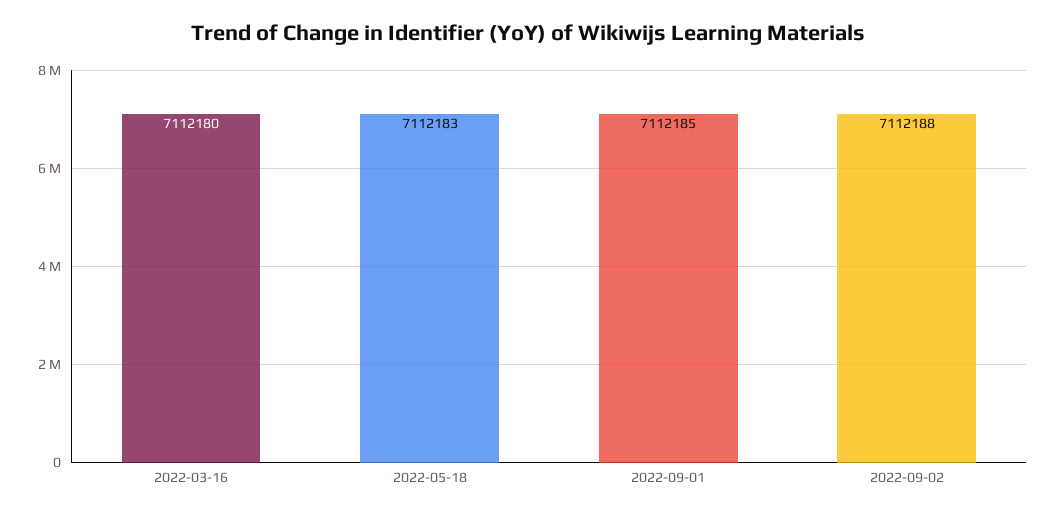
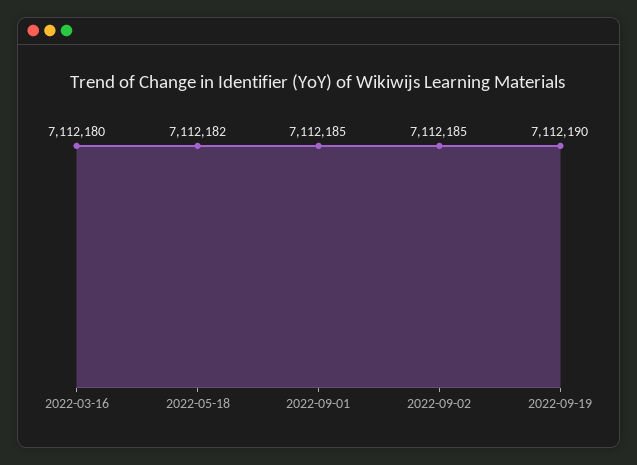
2022-05-18: 7112183 -> 7112182
2022-09-02: 7112188 -> 7112185
2022-09-19: none -> 7112190

